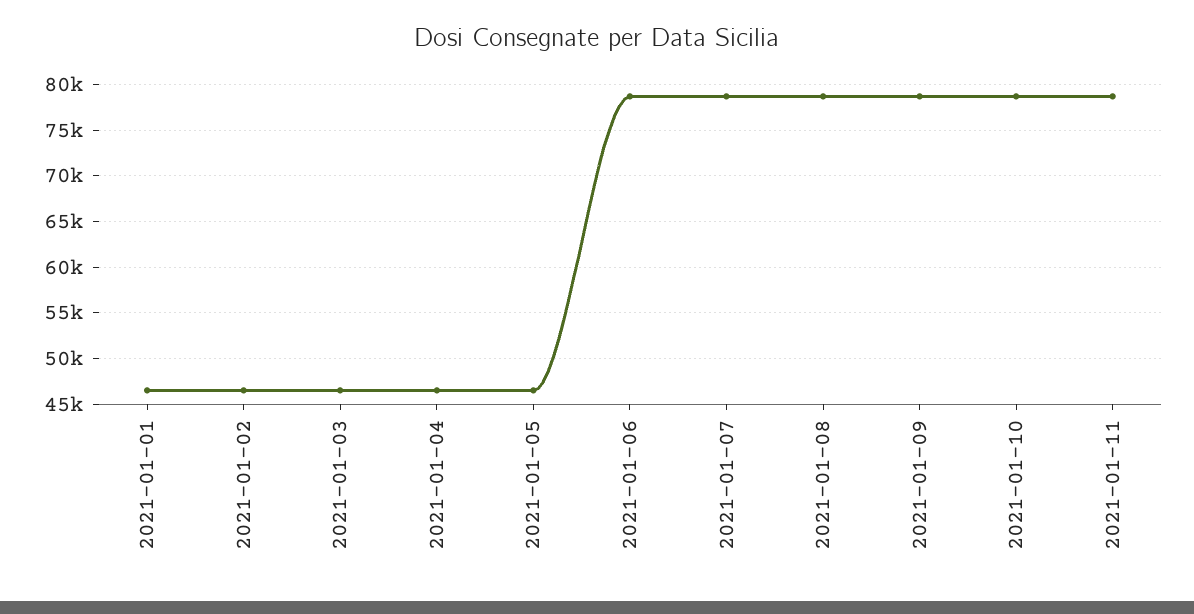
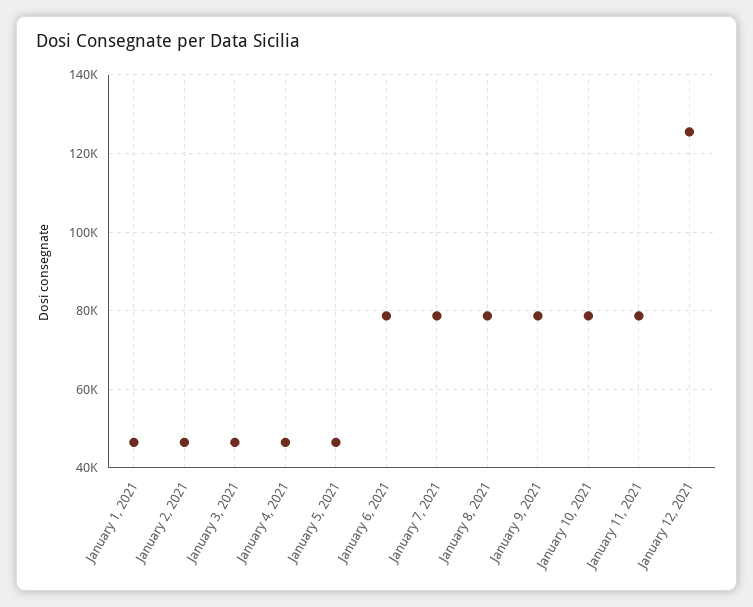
January 12, 2021: none -> 126000

